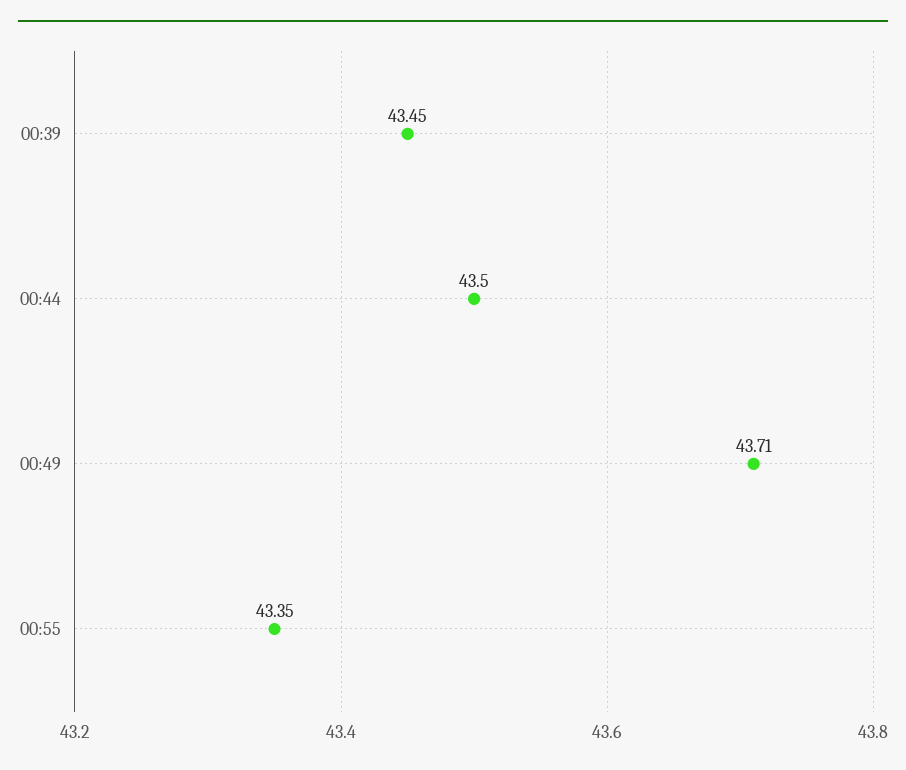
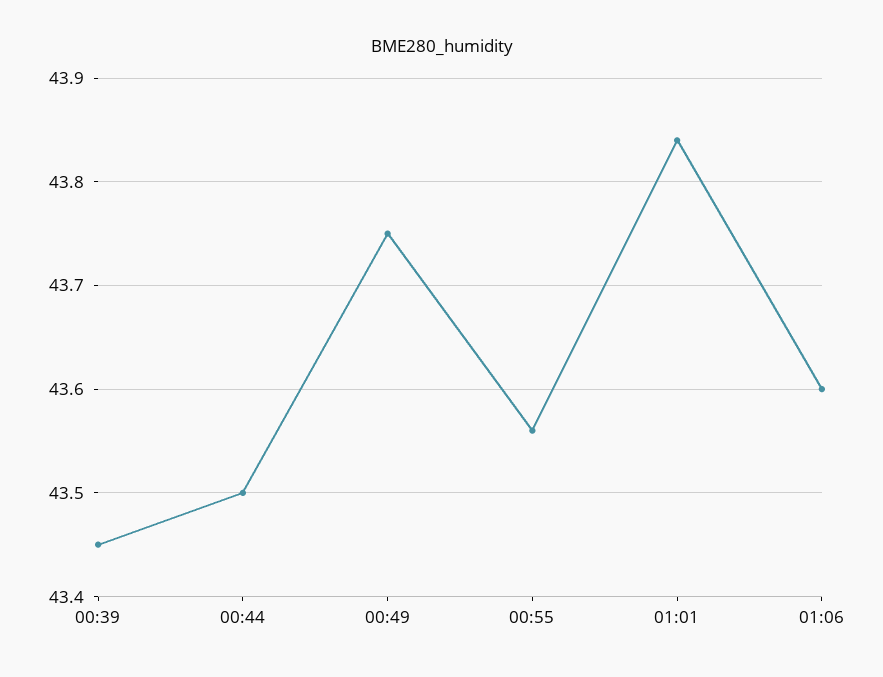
00:49: 43.71 -> 43.75
00:55: 43.35 -> 43.56
01:01: none -> 43.84
01:06: none -> 43.6

